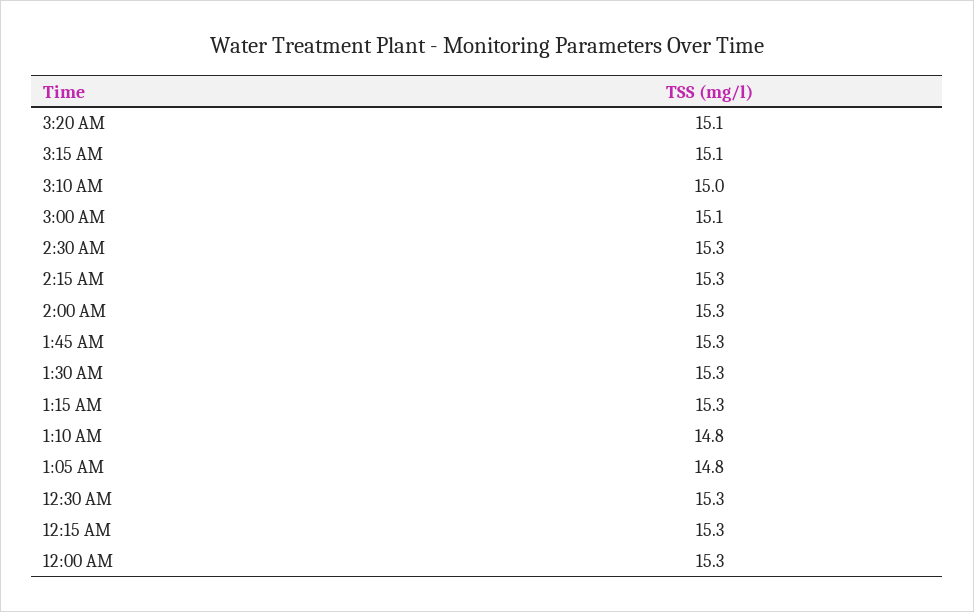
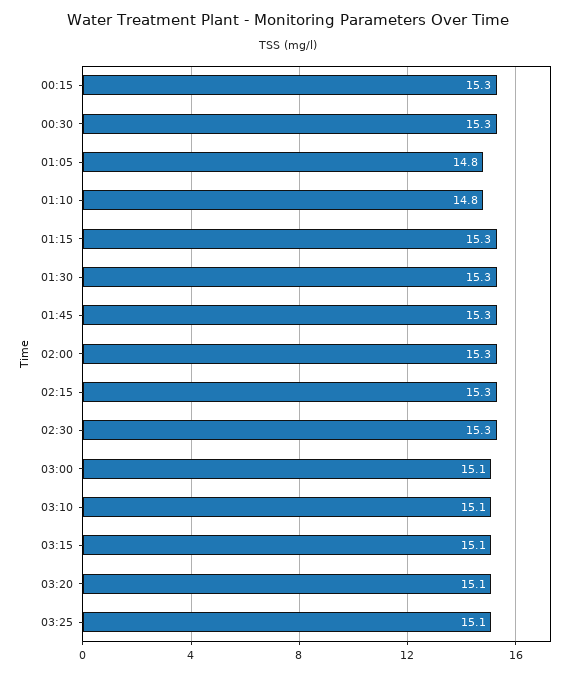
3:10 AM: 15 -> 15.1
12:00 AM: 15.3 -> none
03:25: none -> 15.1

